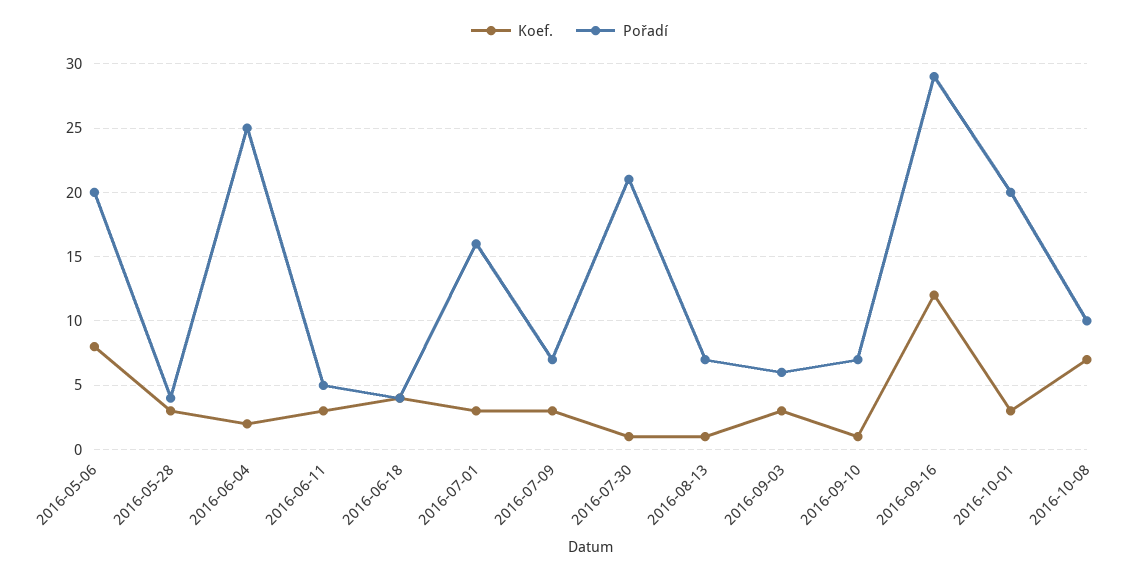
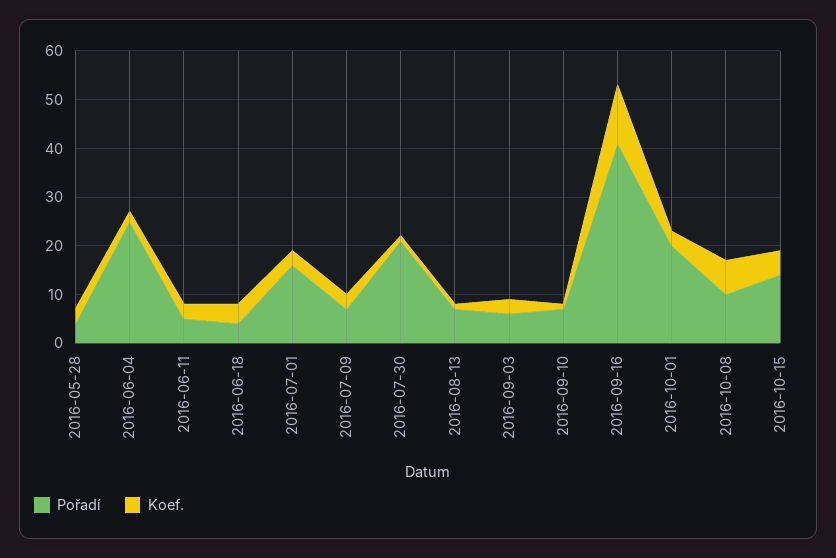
Koef., 2016-05-06: 8 -> none
Pořadí, 2016-05-06: 20 -> none
Pořadí, 2016-09-16: 29 -> 40
Pořadí, 2016-10-15: none -> 15
Koef., 2016-10-15: none -> 5

